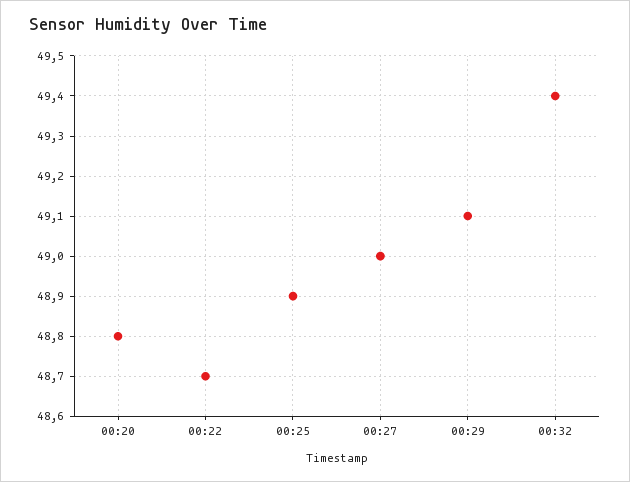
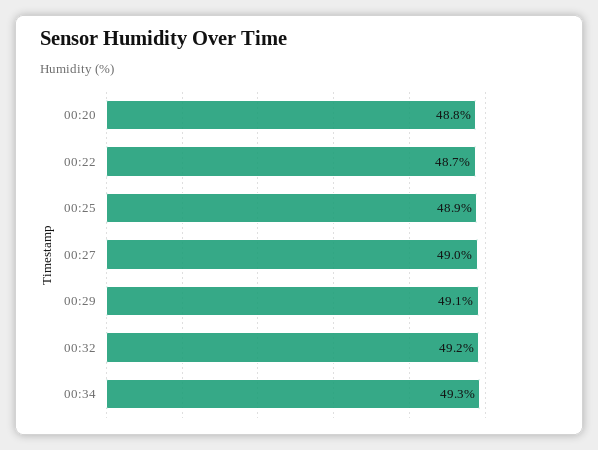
00:32: 49.4 -> 49.2
00:34: none -> 49.3

